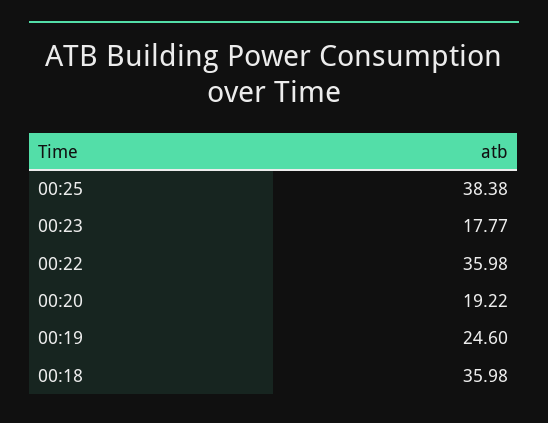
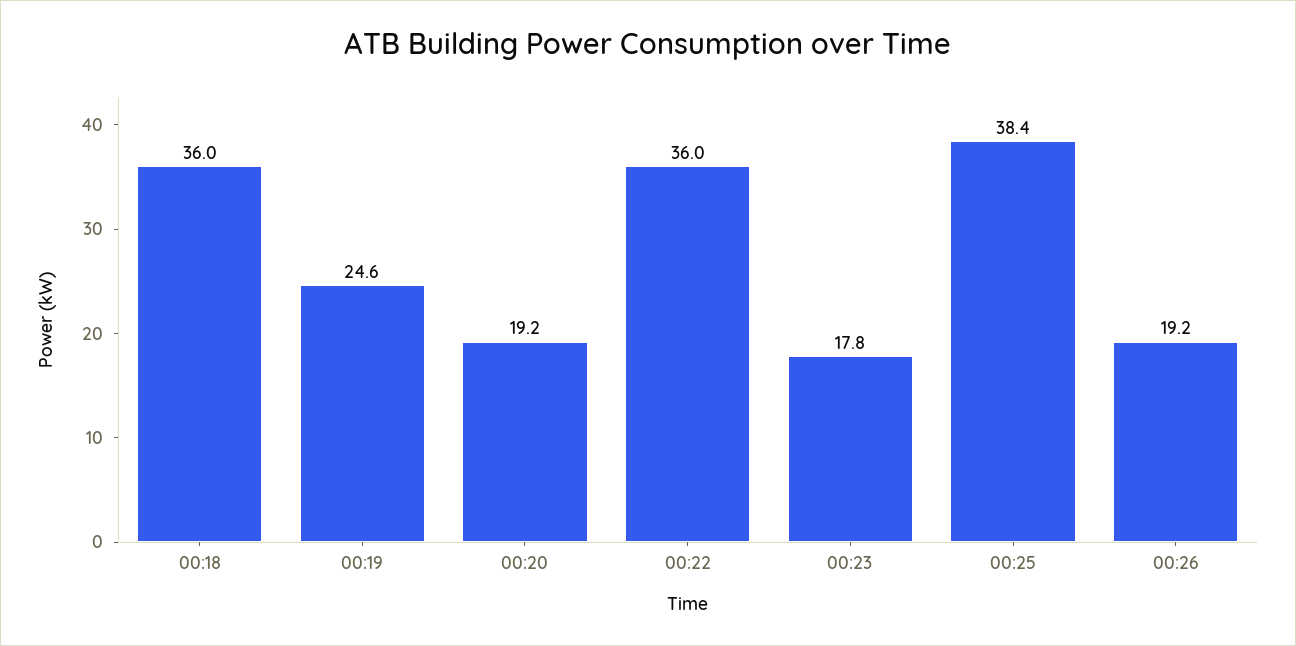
00:26: none -> 19.2

